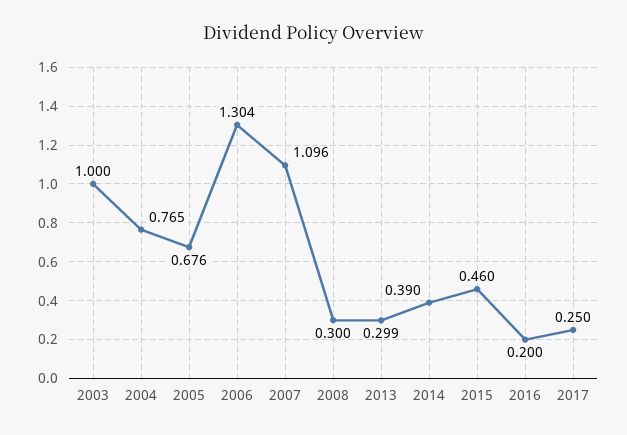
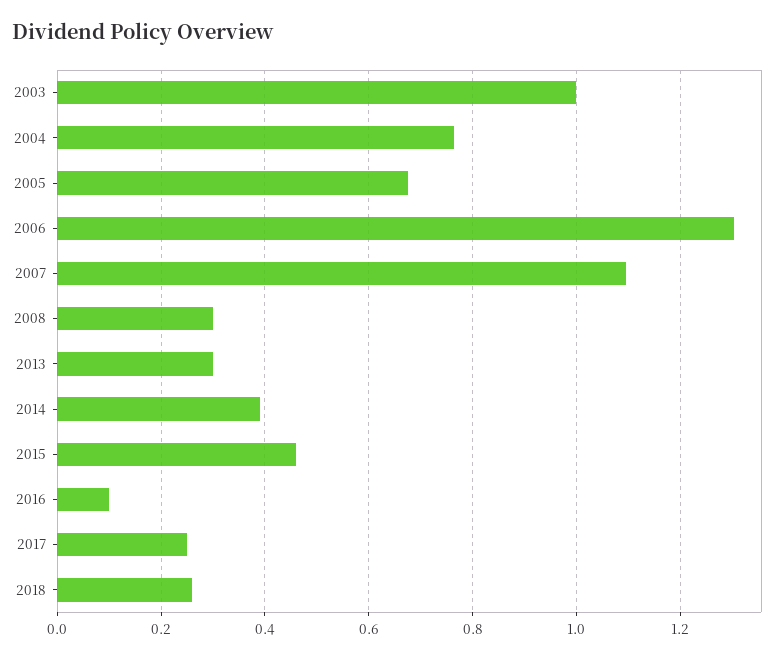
2016: 0.2 -> 0.1
2018: none -> 0.26

